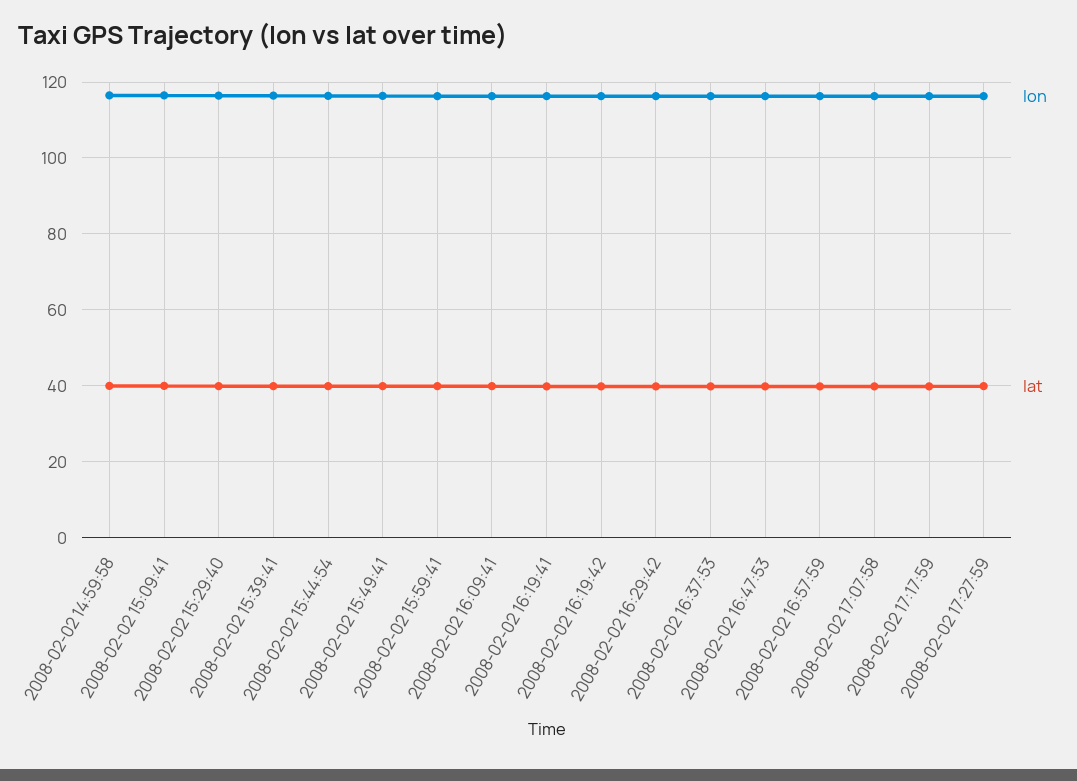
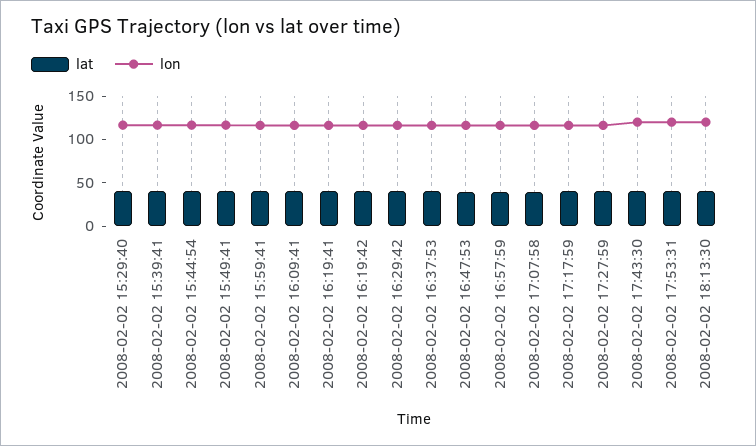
lon, 2008-02-02 14:59:58: 116 -> none
lat, 2008-02-02 14:59:58: 40 -> none
lon, 2008-02-02 15:09:41: 116 -> none
lat, 2008-02-02 15:09:41: 40 -> none
lat, 2008-02-02 17:43:30: none -> 40
lon, 2008-02-02 17:43:30: none -> 120
lat, 2008-02-02 17:53:31: none -> 40
lon, 2008-02-02 17:53:31: none -> 120
lat, 2008-02-02 18:13:30: none -> 40
lon, 2008-02-02 18:13:30: none -> 120

